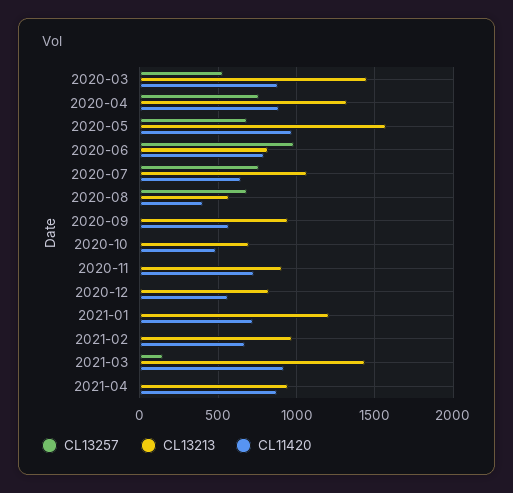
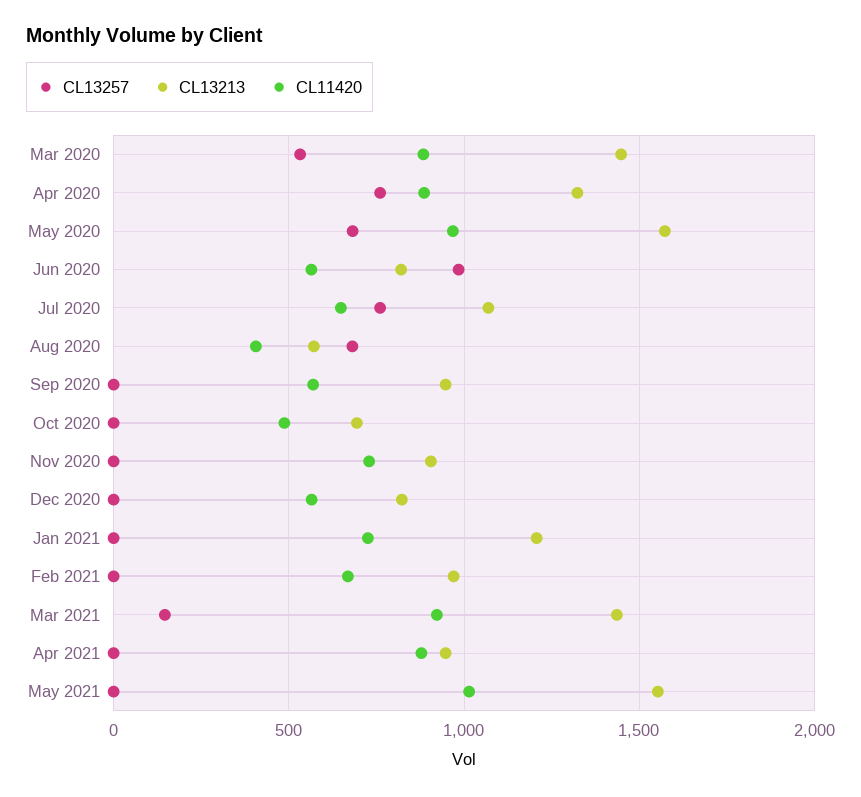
CL11420, 2020-06: 800 -> 550
CL13257, May 2021: none -> 0
CL13213, May 2021: none -> 1550
CL11420, May 2021: none -> 1000

